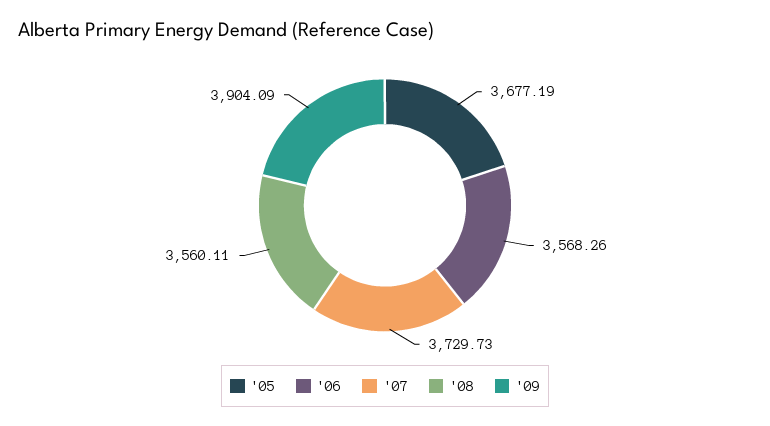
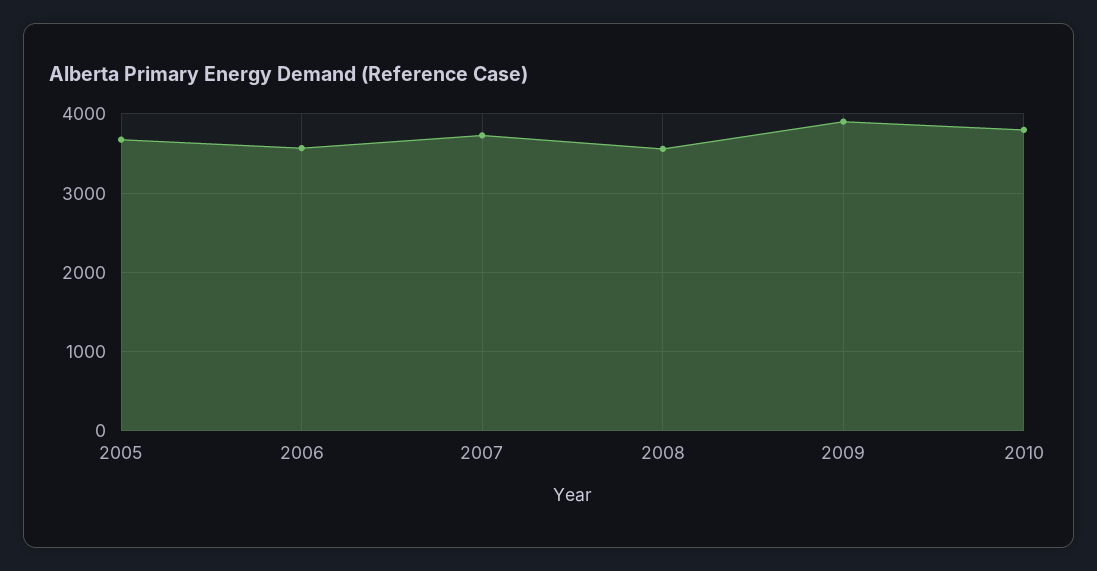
2010: none -> 3800

